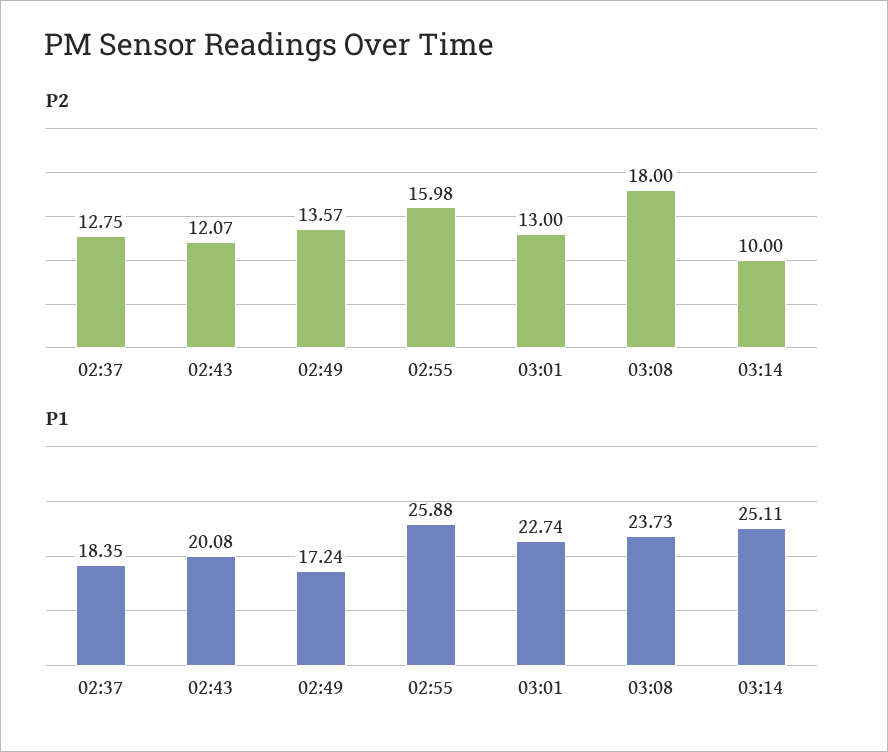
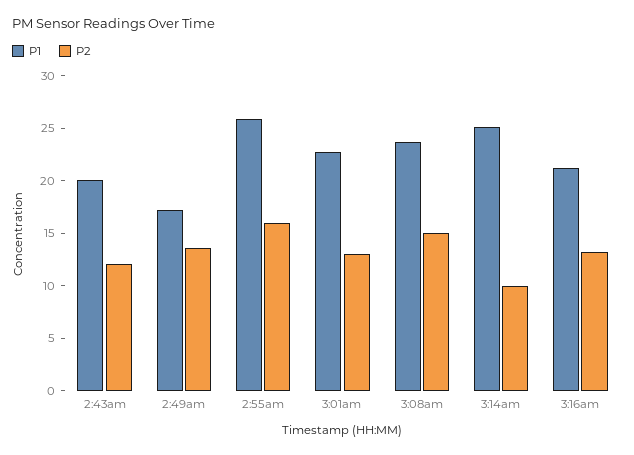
P2, 02:37: 12.75 -> none
P2, 03:08: 18 -> 15
P1, 02:37: 18.35 -> none
P1, 3:16am: none -> 21
P2, 3:16am: none -> 13

